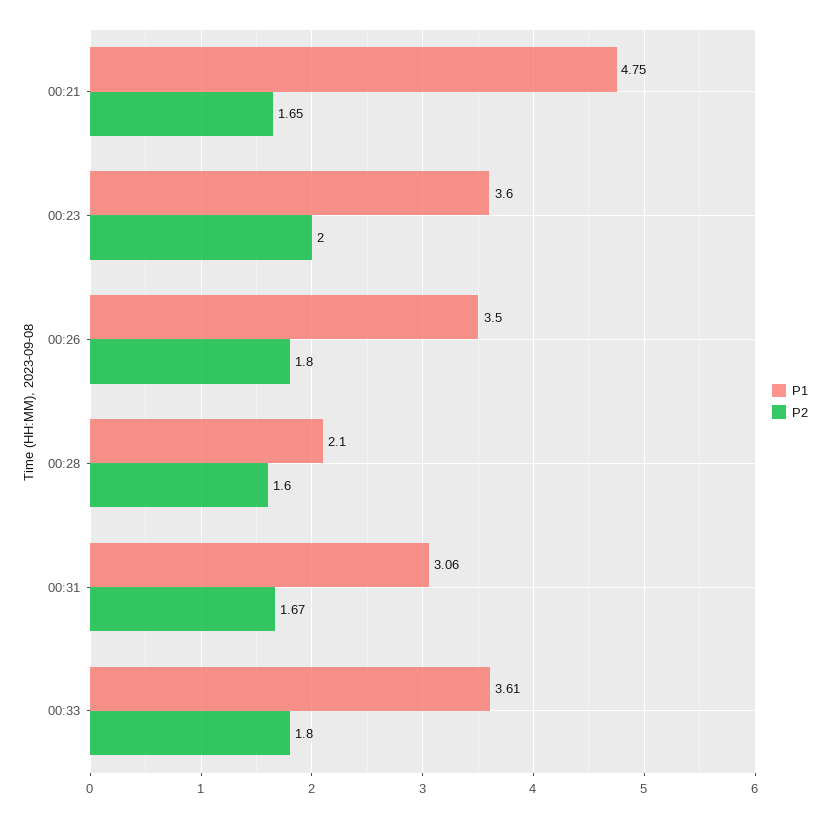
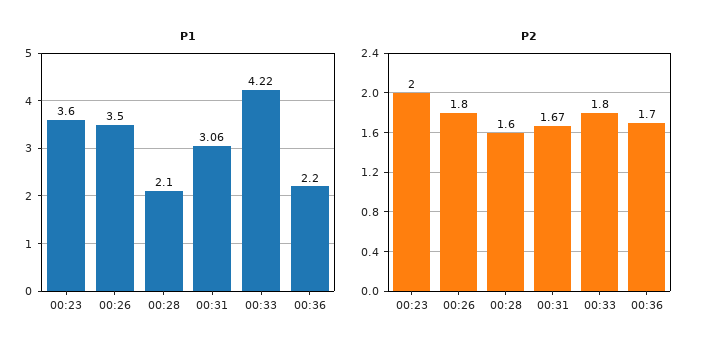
P1, 00:21: 4.75 -> none
P2, 00:21: 1.65 -> none
P1, 00:33: 3.61 -> 4.22
P1, 00:36: none -> 2.2
P2, 00:36: none -> 1.7

